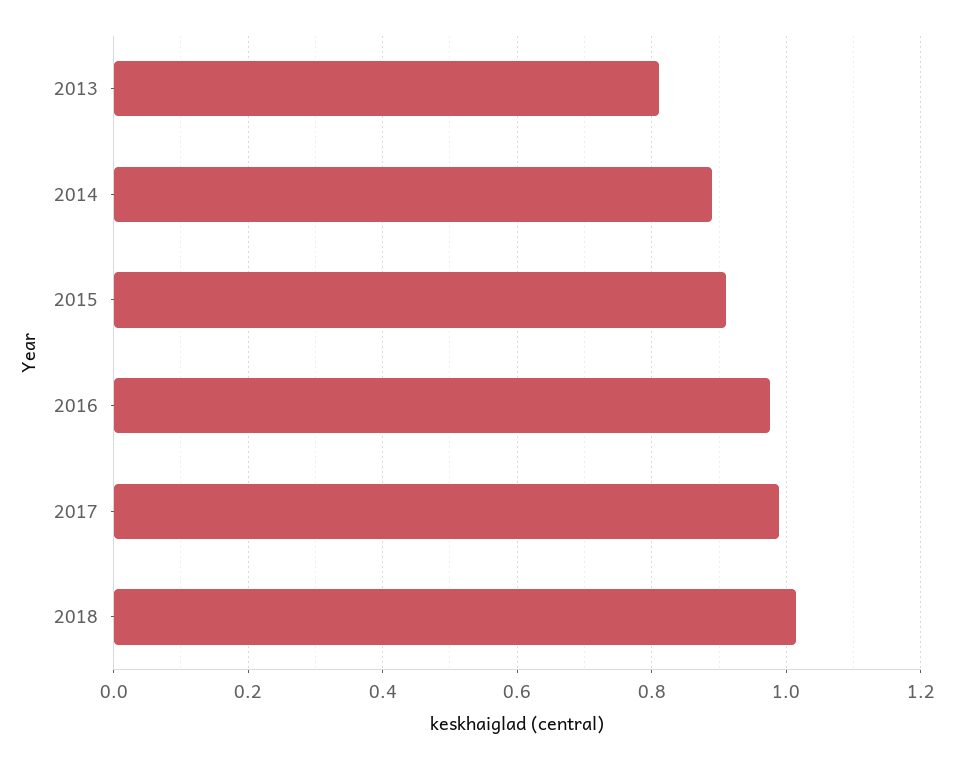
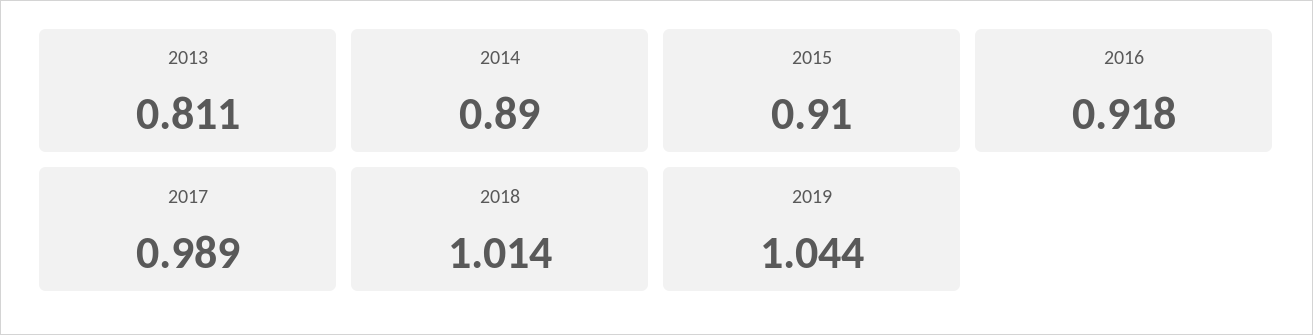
2016: 0.98 -> 0.918
2019: none -> 1.044

